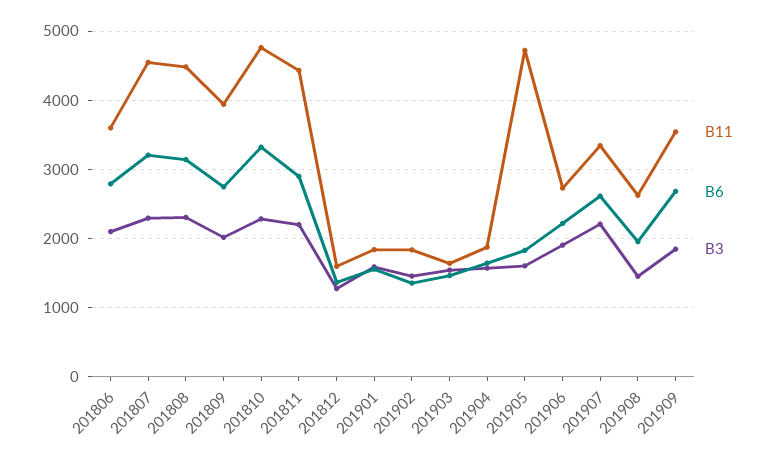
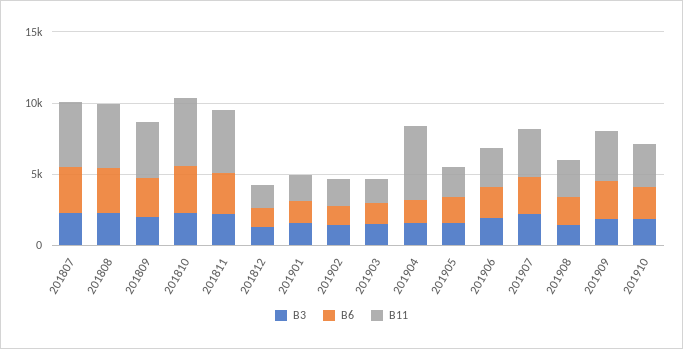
B11, 201806: 3600 -> none
B6, 201806: 2800 -> none
B3, 201806: 2100 -> none
B11, 201904: 1900 -> 5000
B11, 201905: 4700 -> 2000
B3, 201910: none -> 2000
B6, 201910: none -> 2000
B11, 201910: none -> 3000

